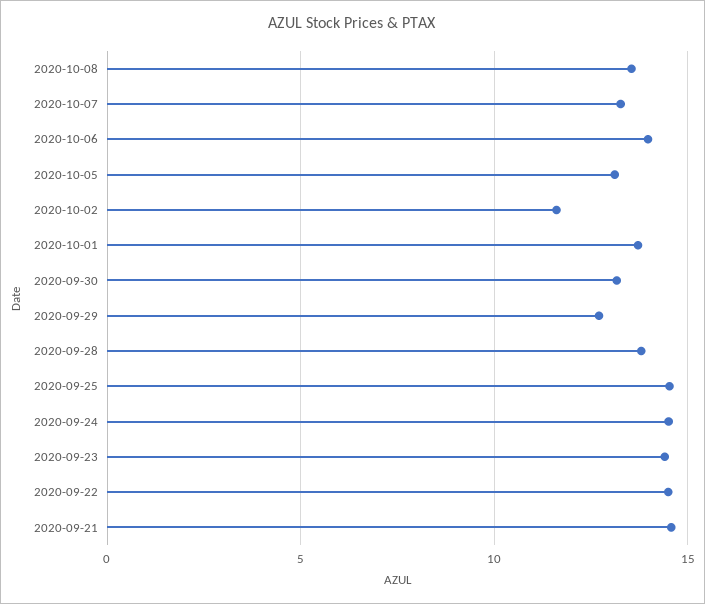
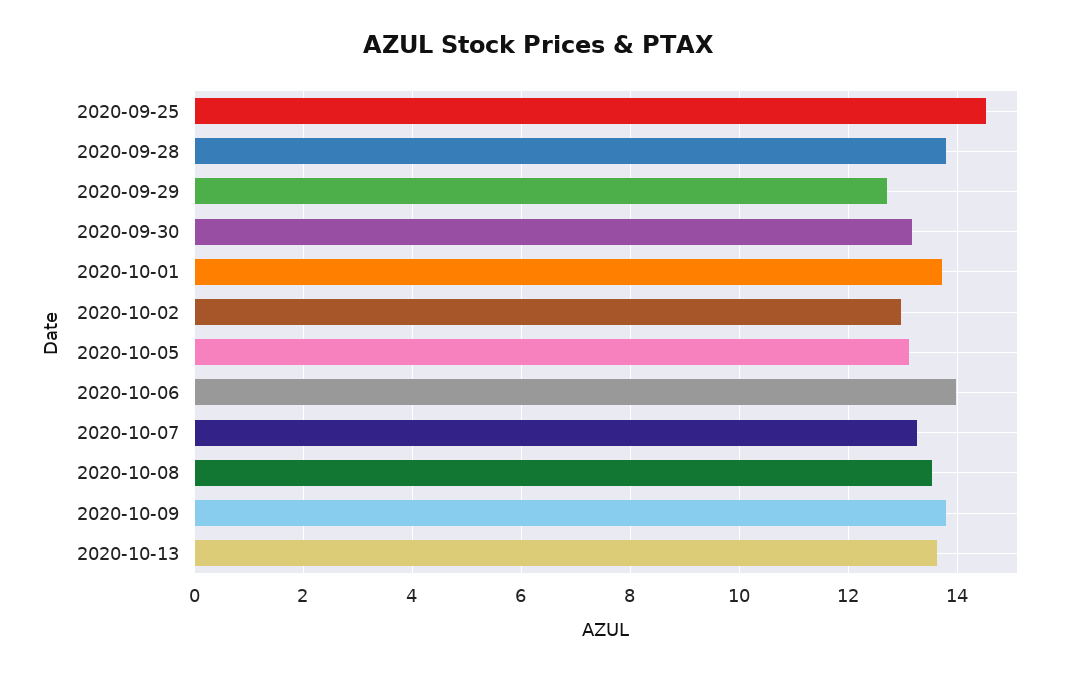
2020-10-02: 11.5 -> 13
2020-09-24: 14.5 -> none
2020-09-23: 14.5 -> none
2020-09-22: 14.5 -> none
2020-09-21: 14.5 -> none
2020-10-09: none -> 13.8
2020-10-13: none -> 13.6

